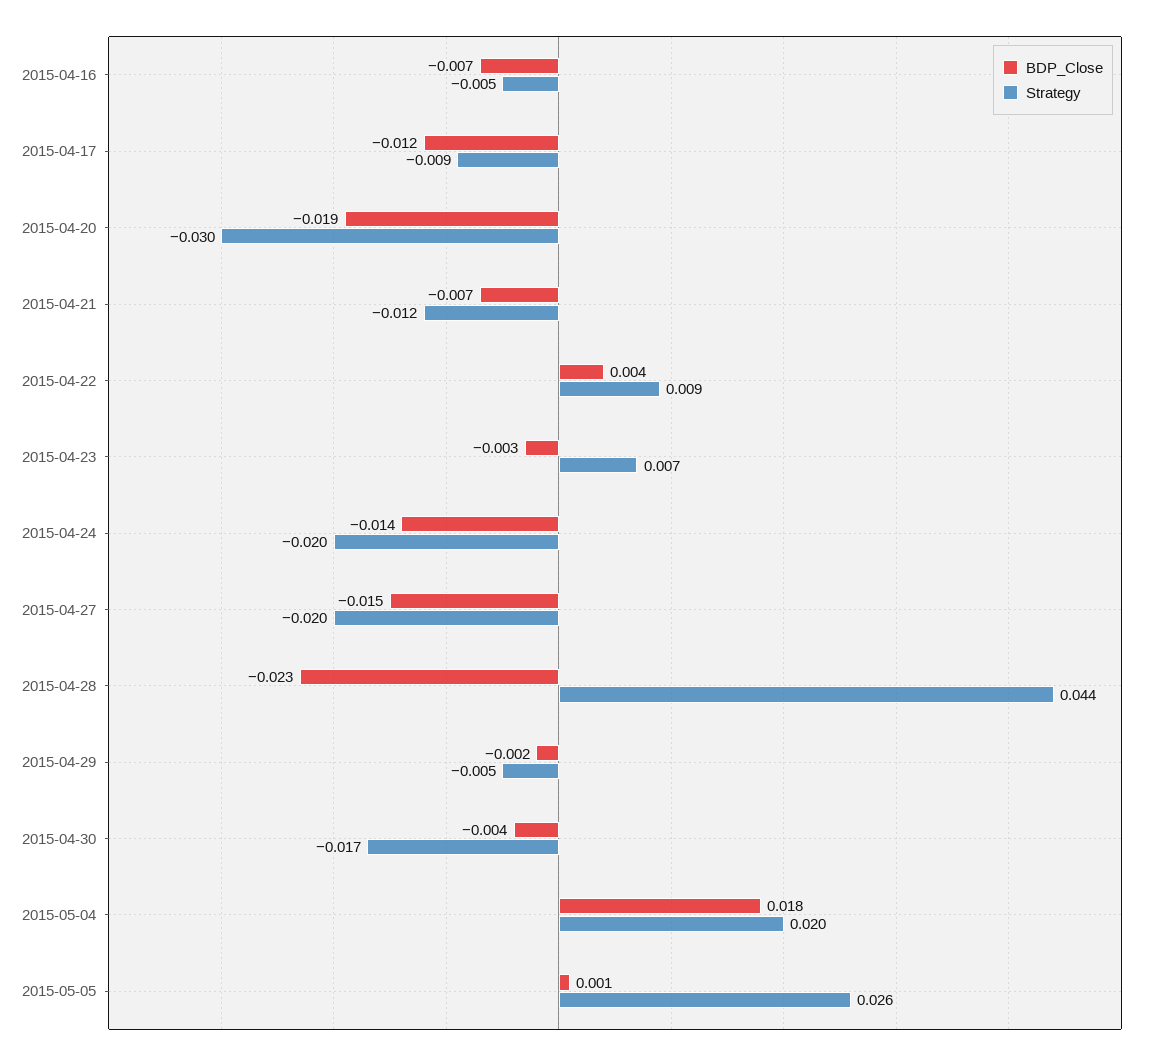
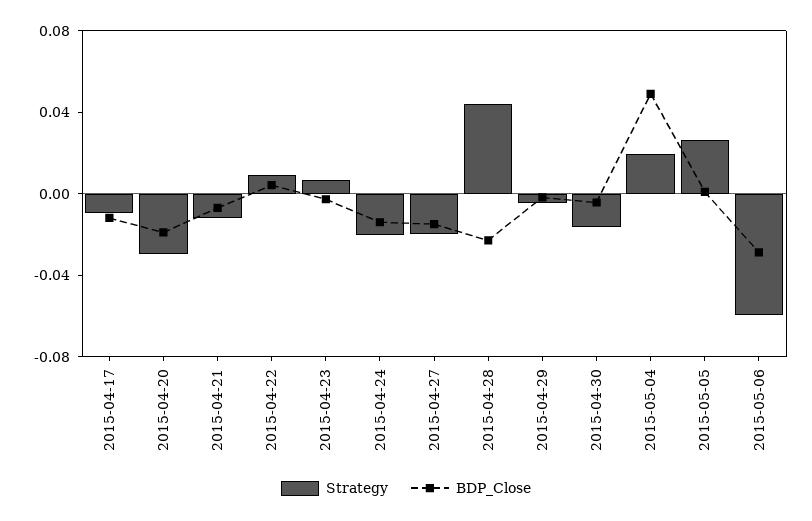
BDP_Close, 2015-04-16: -0.007 -> none
Strategy, 2015-04-16: -0.005 -> none
BDP_Close, 2015-05-04: 0.018 -> 0.05
Strategy, 2015-05-06: none -> -0.06
BDP_Close, 2015-05-06: none -> -0.03

